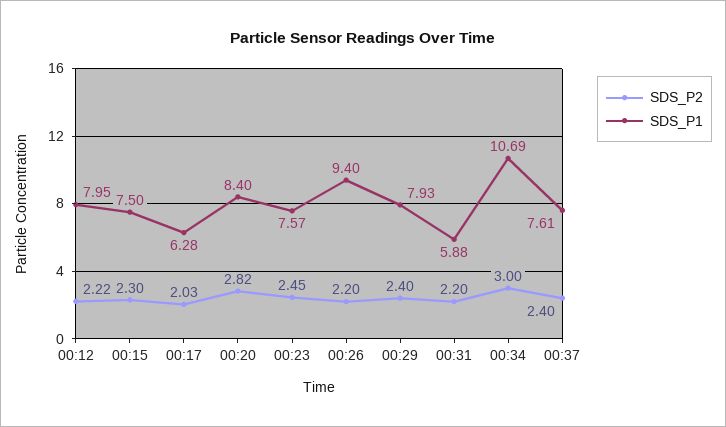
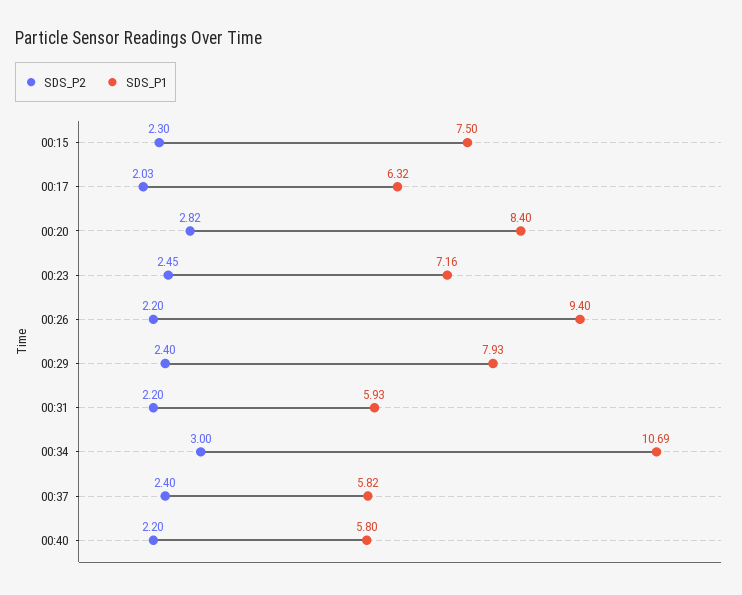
SDS_P2, 00:12: 2.22 -> none
SDS_P1, 00:12: 7.95 -> none
SDS_P1, 00:17: 6.28 -> 6.32
SDS_P1, 00:23: 7.57 -> 7.16
SDS_P1, 00:31: 5.88 -> 5.93
SDS_P1, 00:37: 7.61 -> 5.82
SDS_P2, 00:40: none -> 2.2
SDS_P1, 00:40: none -> 5.8

